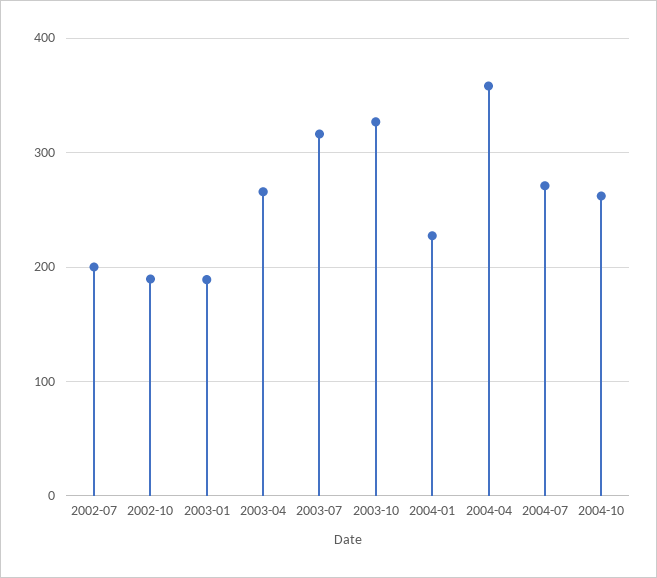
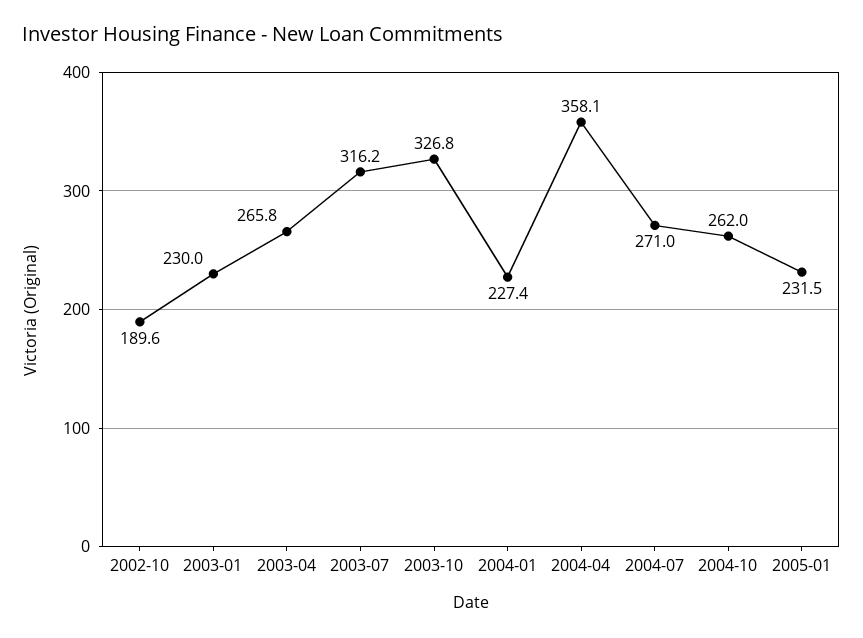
2002-07: 200 -> none
2003-01: 190 -> 230
2005-01: none -> 231.5

